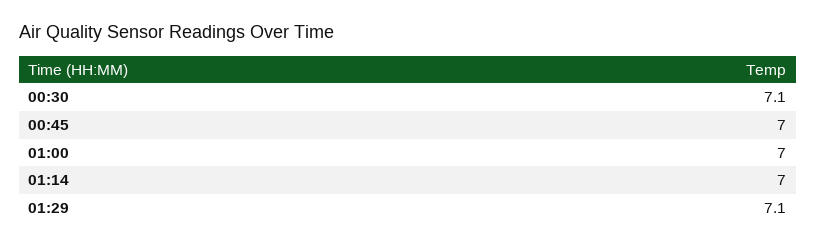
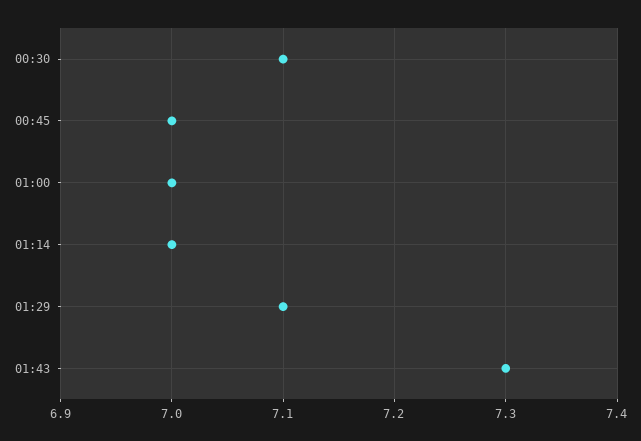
01:43: none -> 7.3

